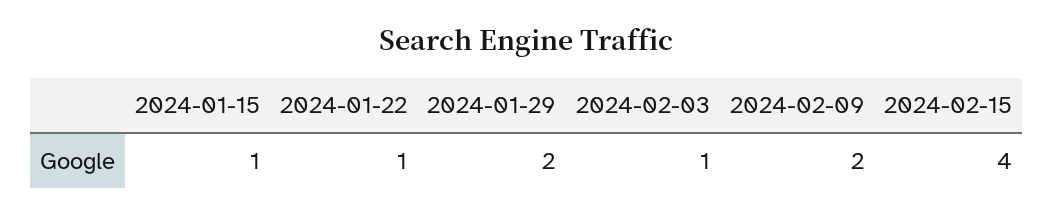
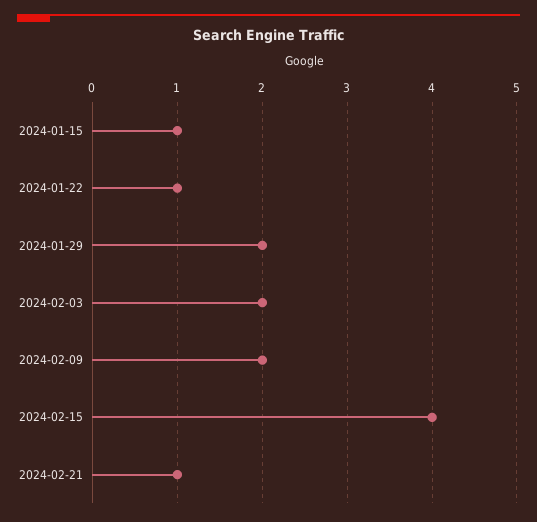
2024-02-03: 1 -> 2
2024-02-21: none -> 1

